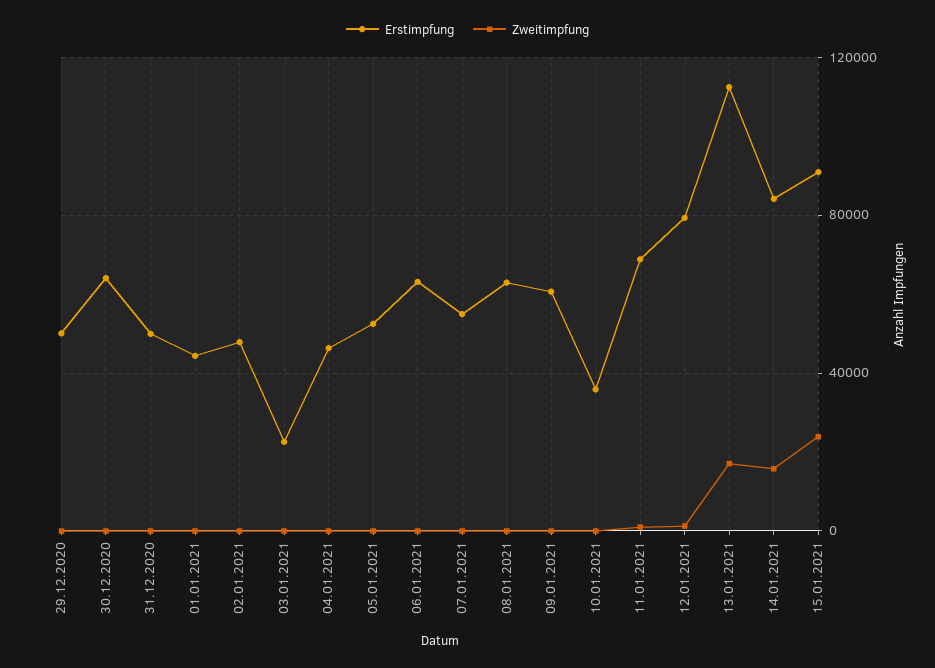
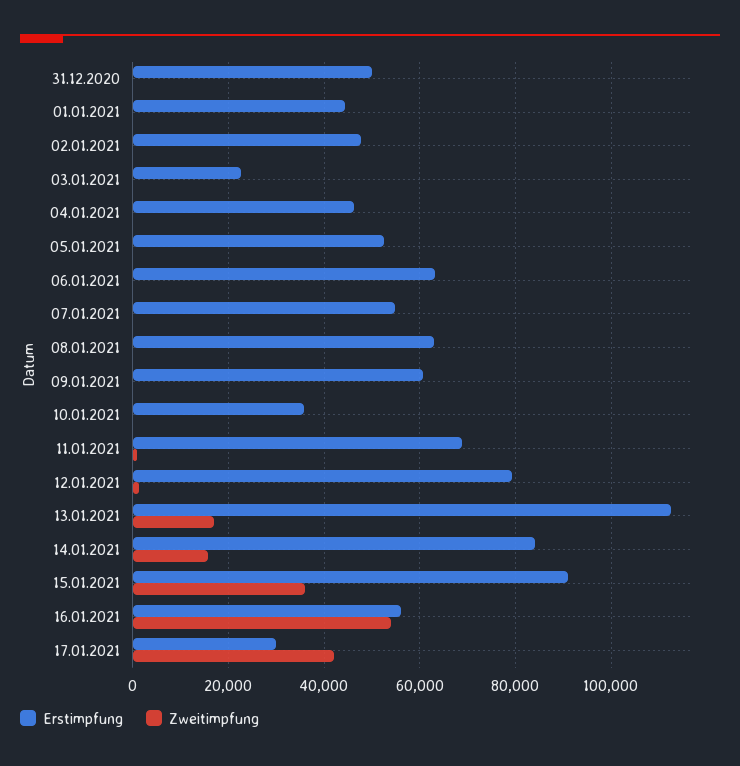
Erstimpfung, 29.12.2020: 50000 -> none
Zweitimpfung, 29.12.2020: 0 -> none
Erstimpfung, 30.12.2020: 65000 -> none
Zweitimpfung, 30.12.2020: 0 -> none
Zweitimpfung, 15.01.2021: 25000 -> 36000
Erstimpfung, 16.01.2021: none -> 56000
Zweitimpfung, 16.01.2021: none -> 54000
Erstimpfung, 17.01.2021: none -> 30000
Zweitimpfung, 17.01.2021: none -> 42000

